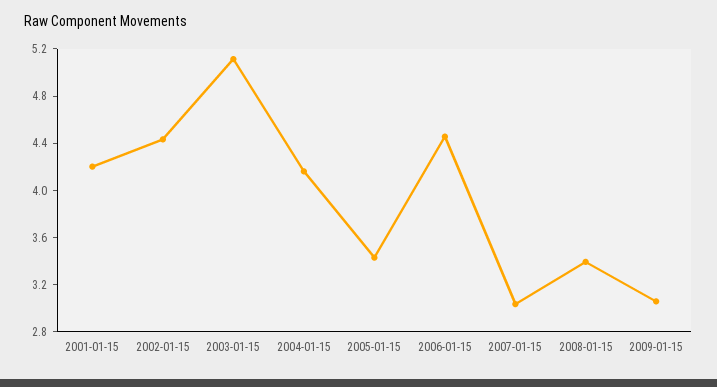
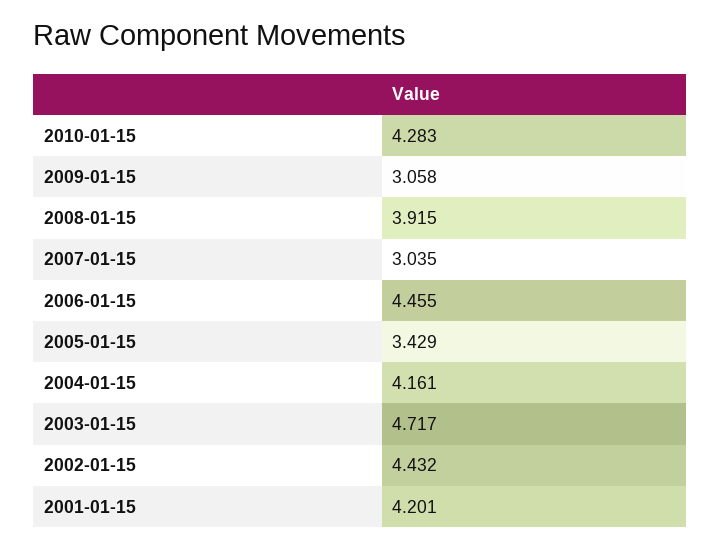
2003-01-15: 5.1 -> 4.717
2008-01-15: 3.4 -> 3.915
2010-01-15: none -> 4.283

